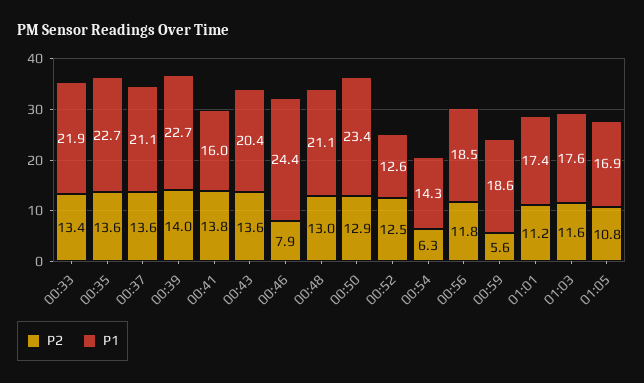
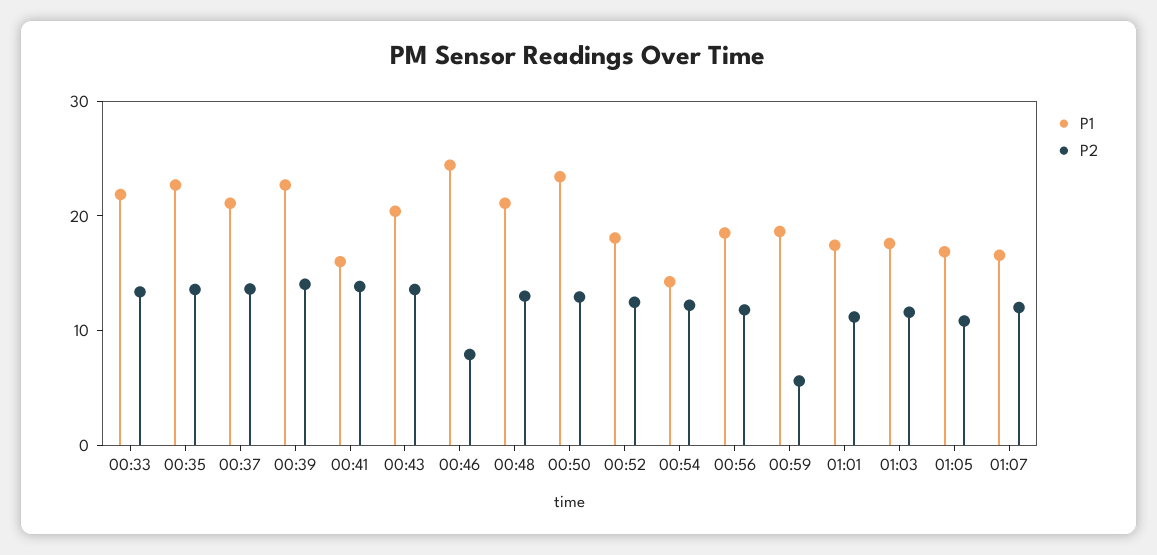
P1, 00:52: 12.6 -> 18
P2, 00:54: 6.3 -> 12
P1, 01:07: none -> 16
P2, 01:07: none -> 12

